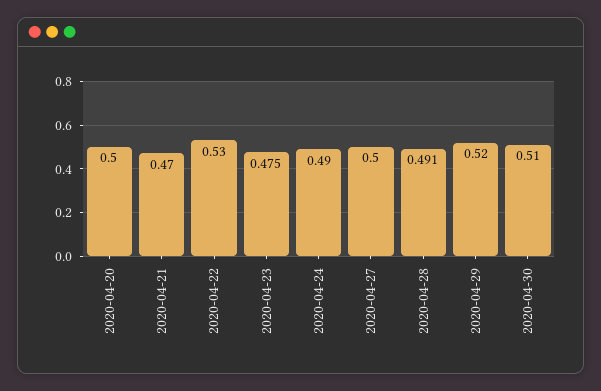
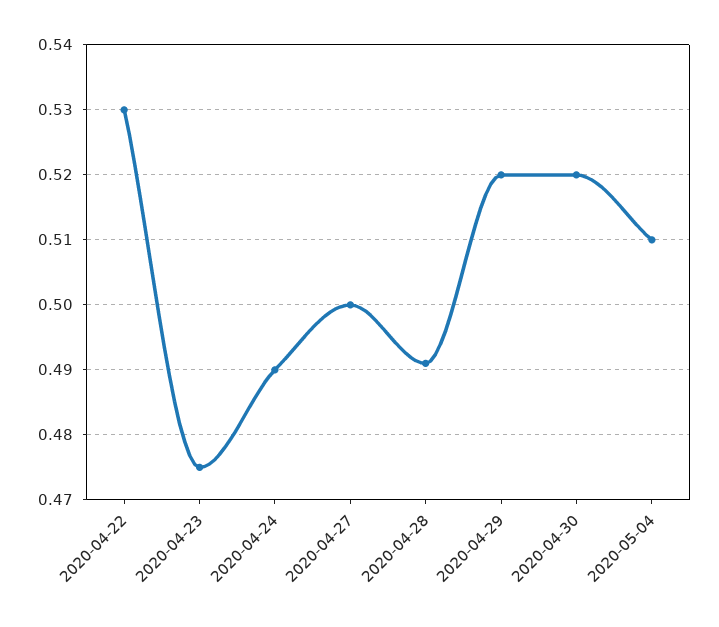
2020-04-20: 0.5 -> none
2020-04-21: 0.47 -> none
2020-04-30: 0.51 -> 0.52
2020-05-04: none -> 0.51

